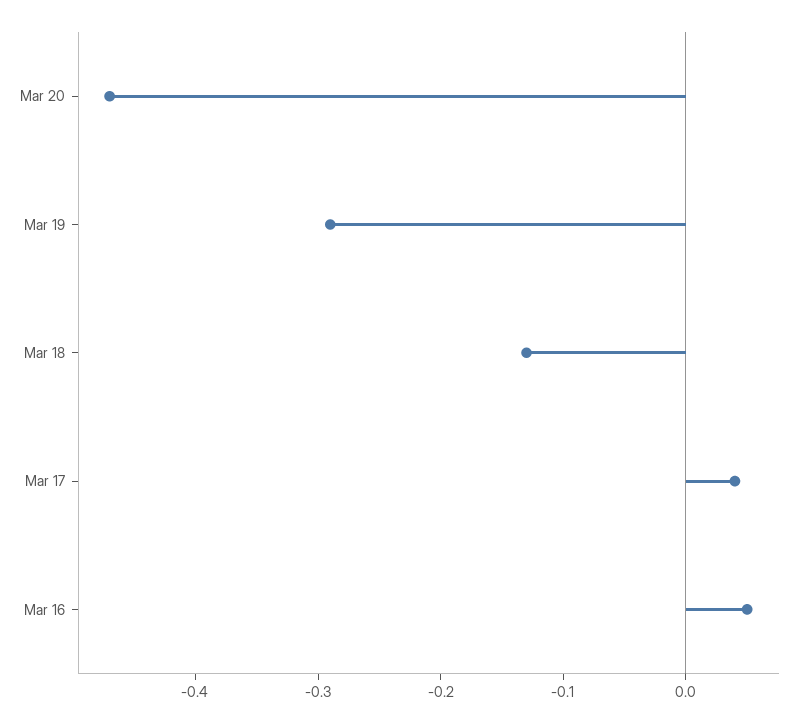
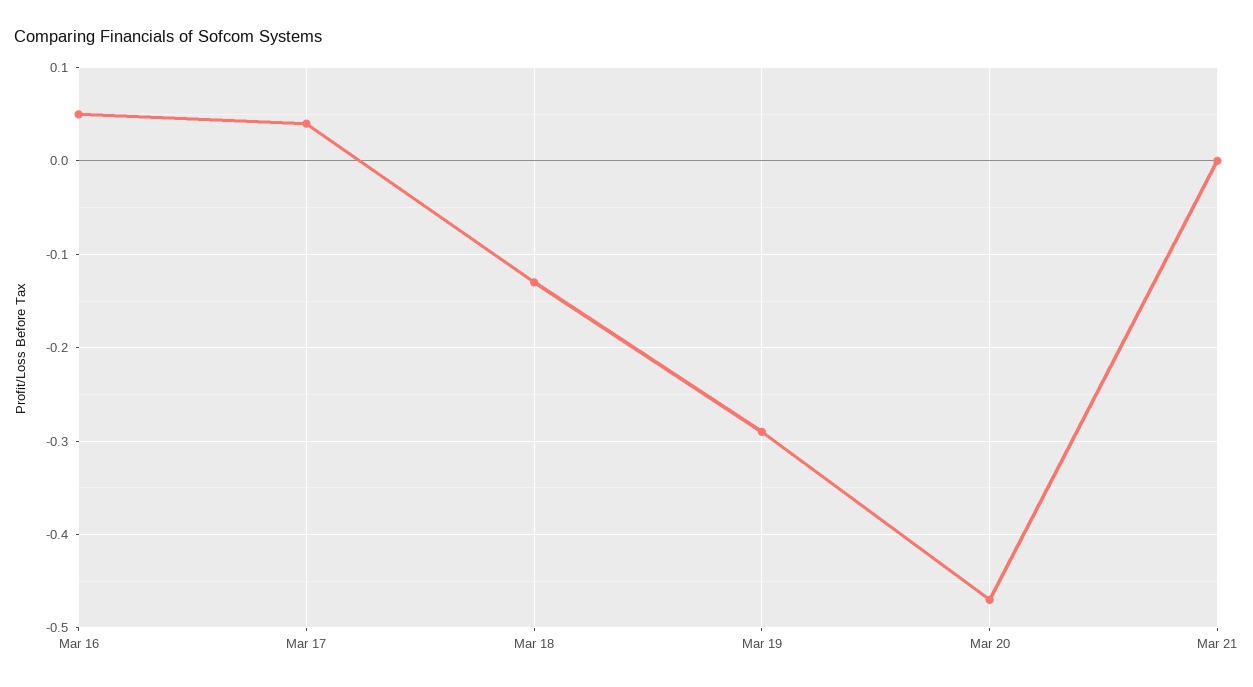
Mar 21: none -> 0

